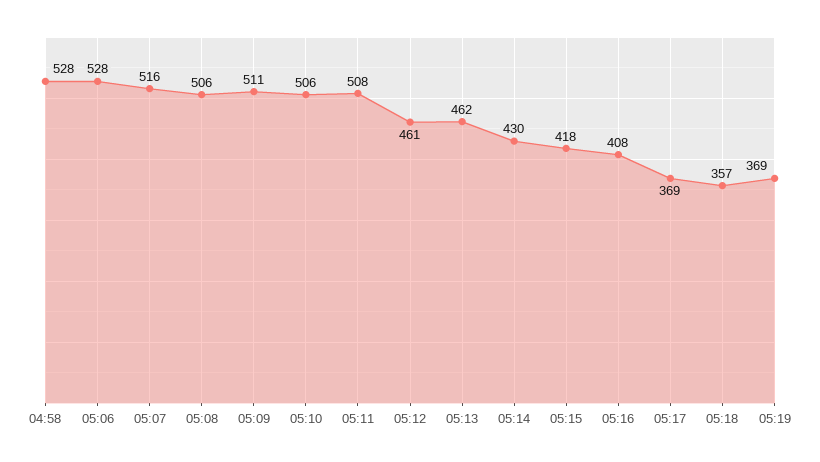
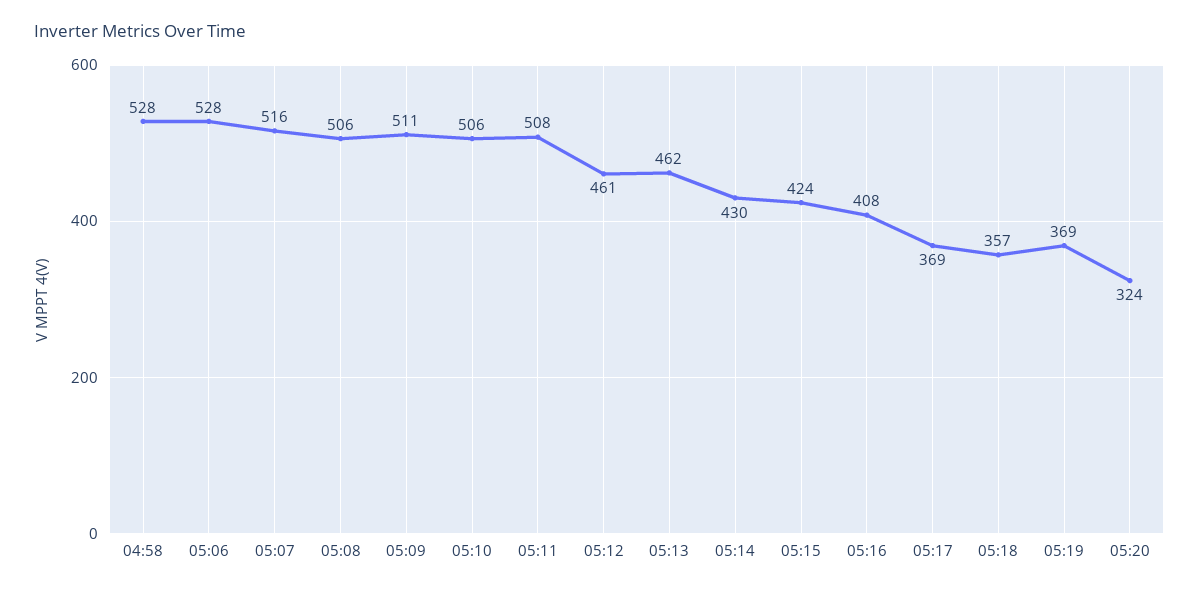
05:15: 418 -> 424
05:20: none -> 324

